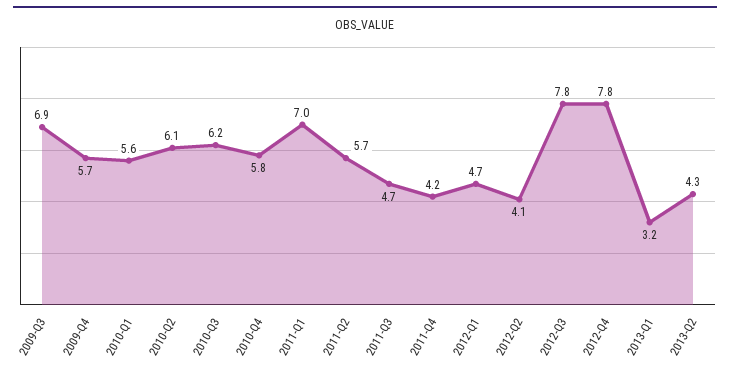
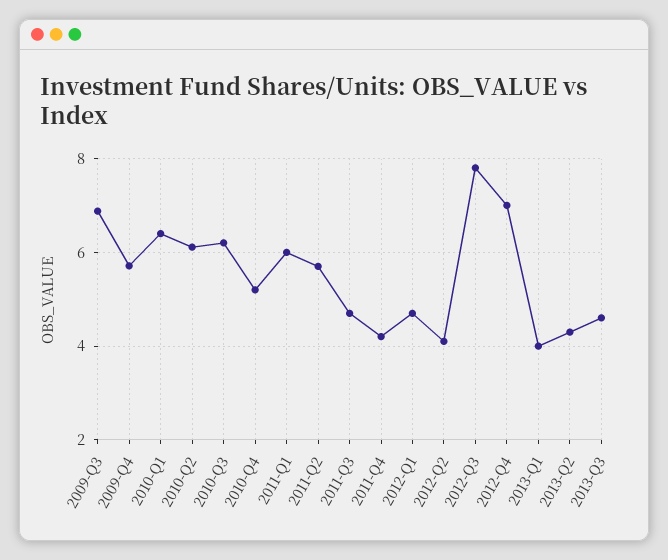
2010-Q1: 5.6 -> 6.4
2010-Q4: 5.8 -> 5.2
2011-Q1: 7 -> 6
2012-Q4: 7.8 -> 7
2013-Q1: 3.2 -> 4
2013-Q3: none -> 4.6

